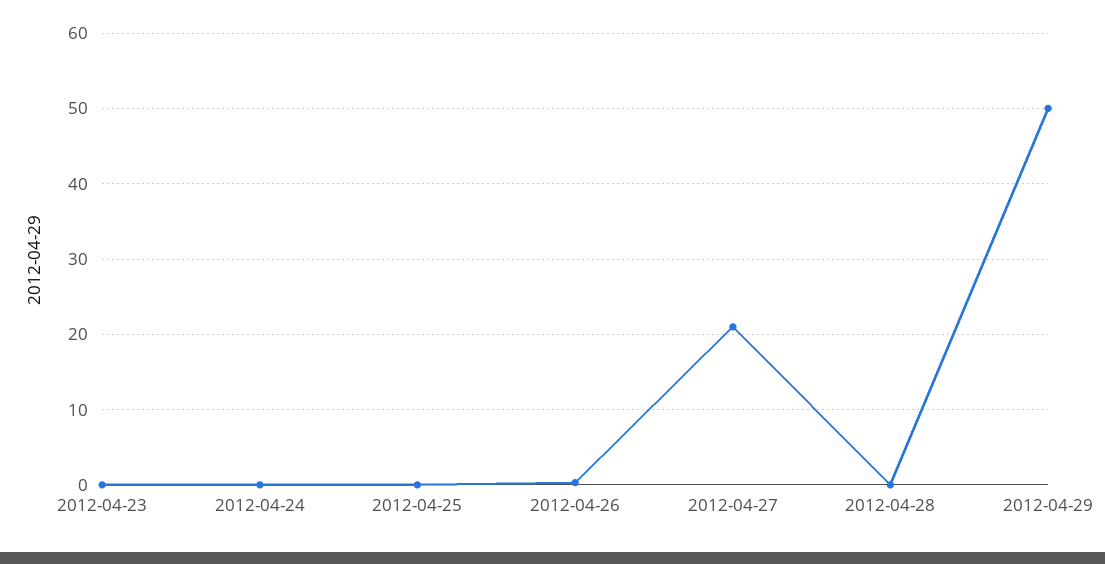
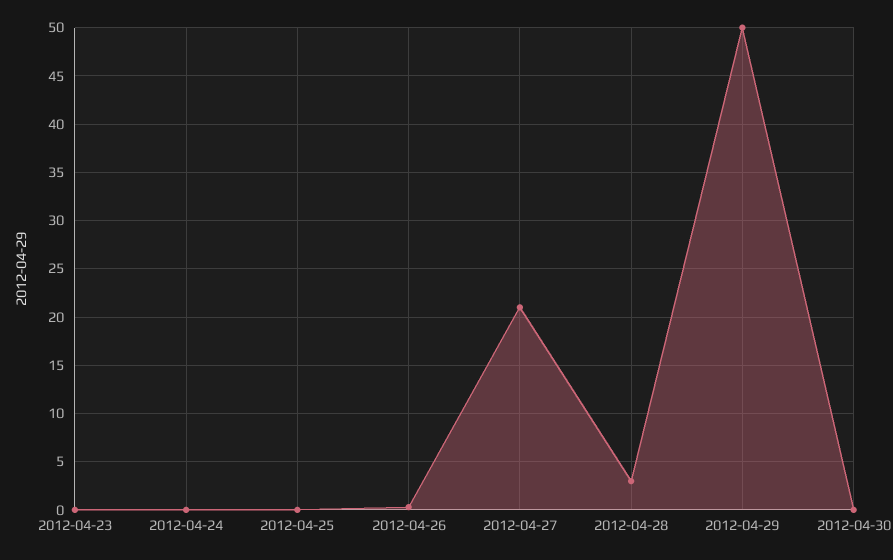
2012-04-28: 0 -> 3
2012-04-30: none -> 0

